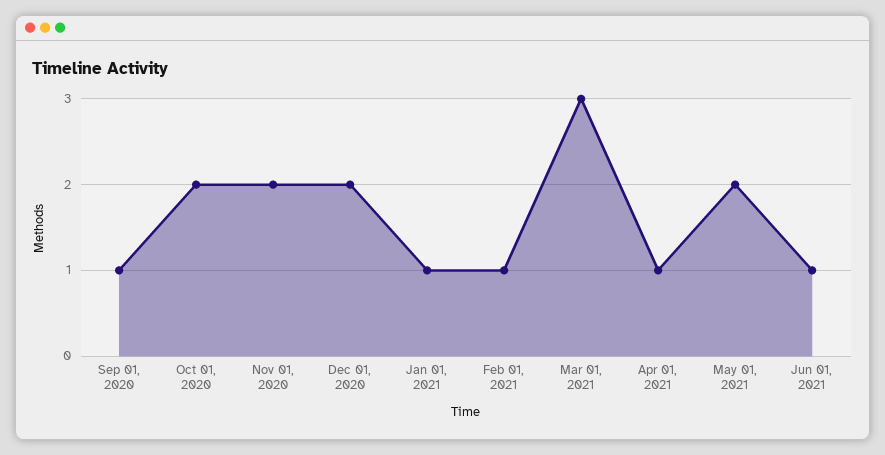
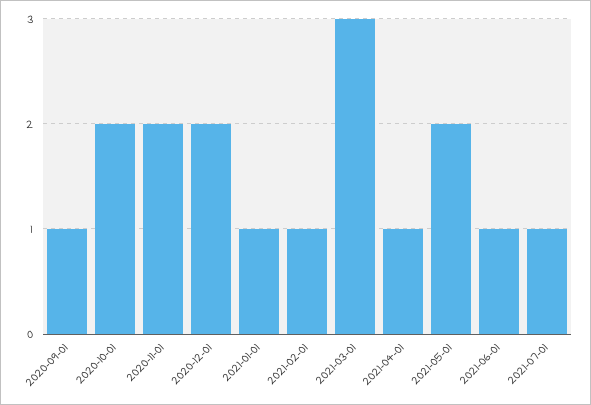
2021-07-01: none -> 1

